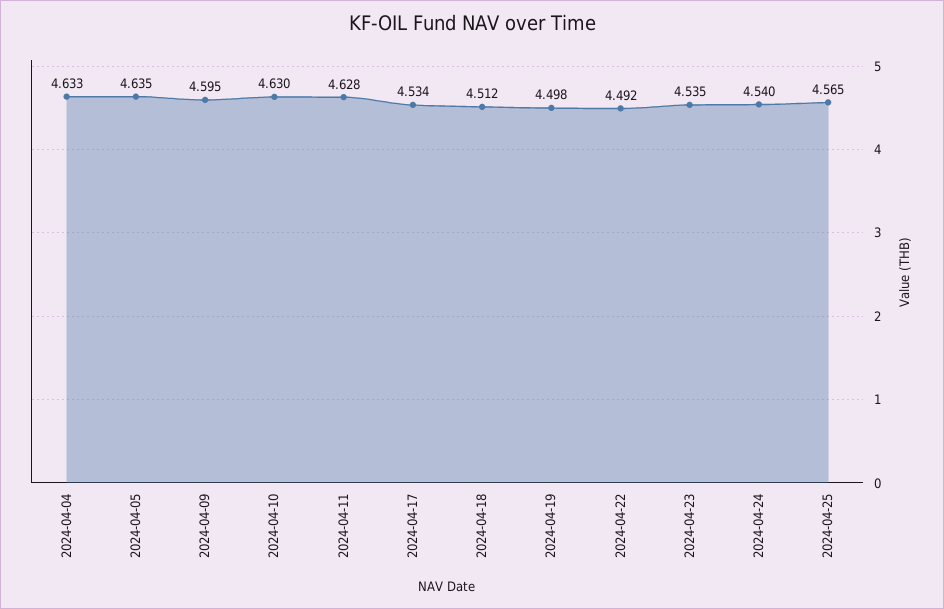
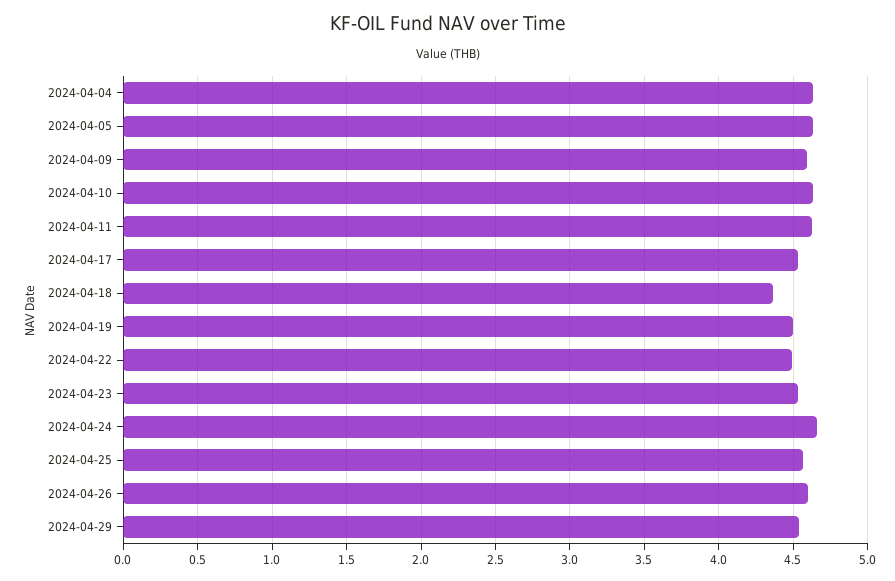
2024-04-18: 4.512 -> 4.35
2024-04-24: 4.54 -> 4.65
2024-04-26: none -> 4.6
2024-04-29: none -> 4.55

